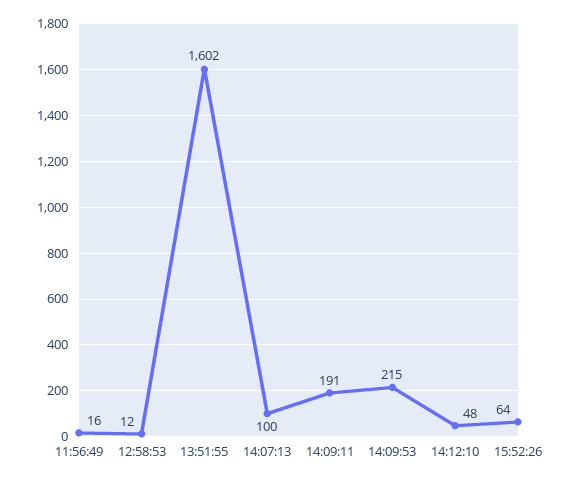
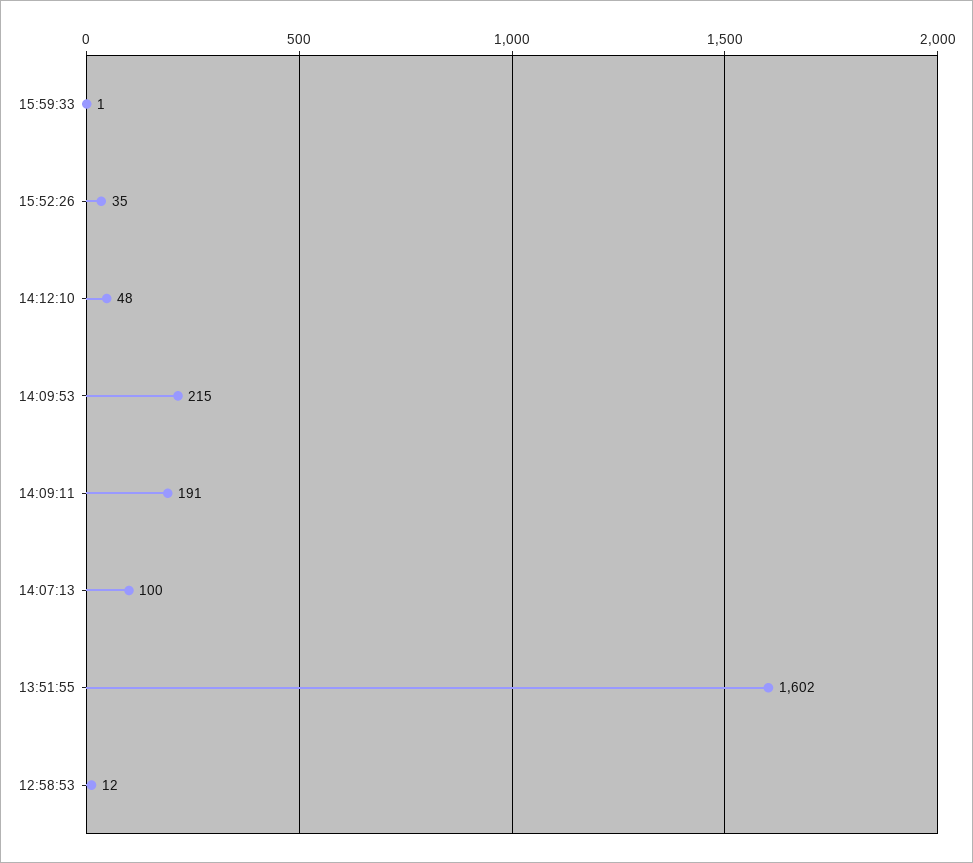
11:56:49: 16 -> none
15:52:26: 64 -> 35
15:59:33: none -> 1

